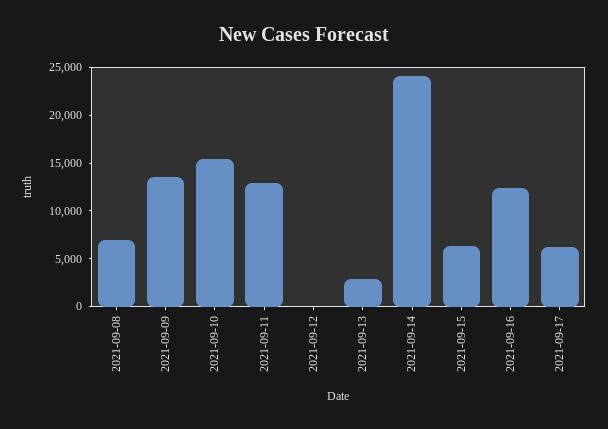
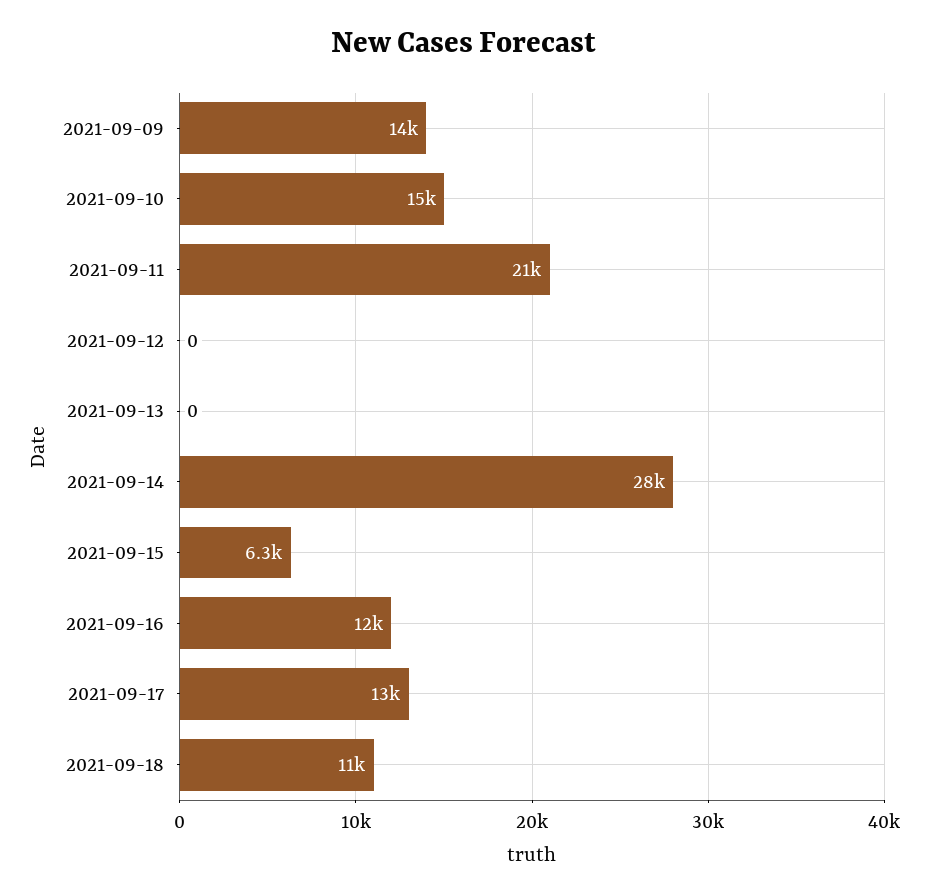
2021-09-08: 7000 -> none
2021-09-11: 13000 -> 21000
2021-09-13: 3000 -> 0
2021-09-14: 24000 -> 28000
2021-09-17: 6000 -> 13000
2021-09-18: none -> 11000

